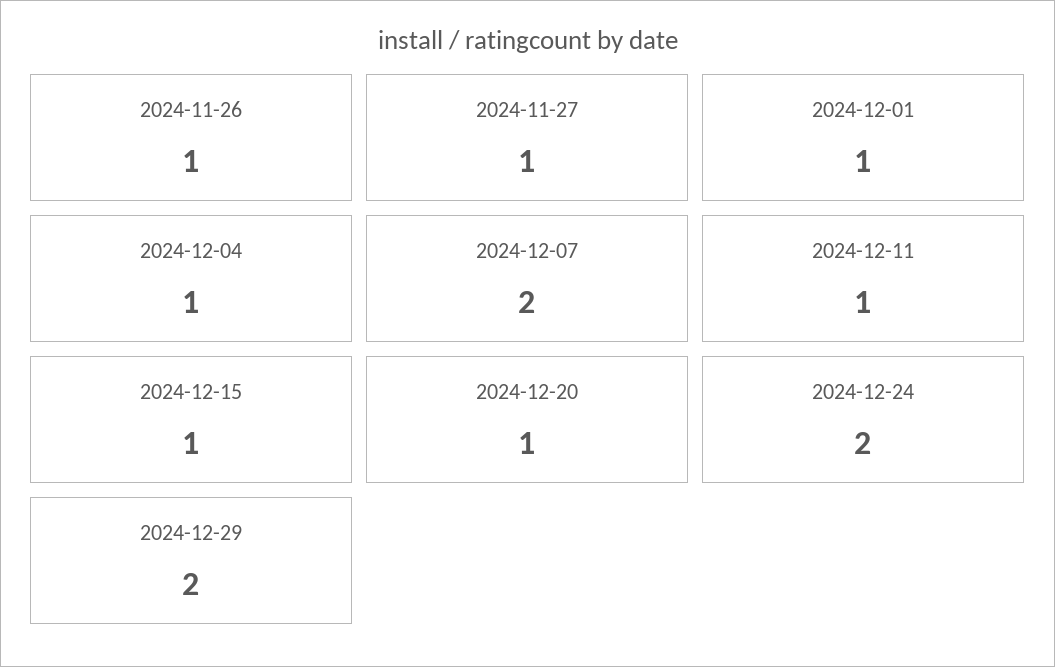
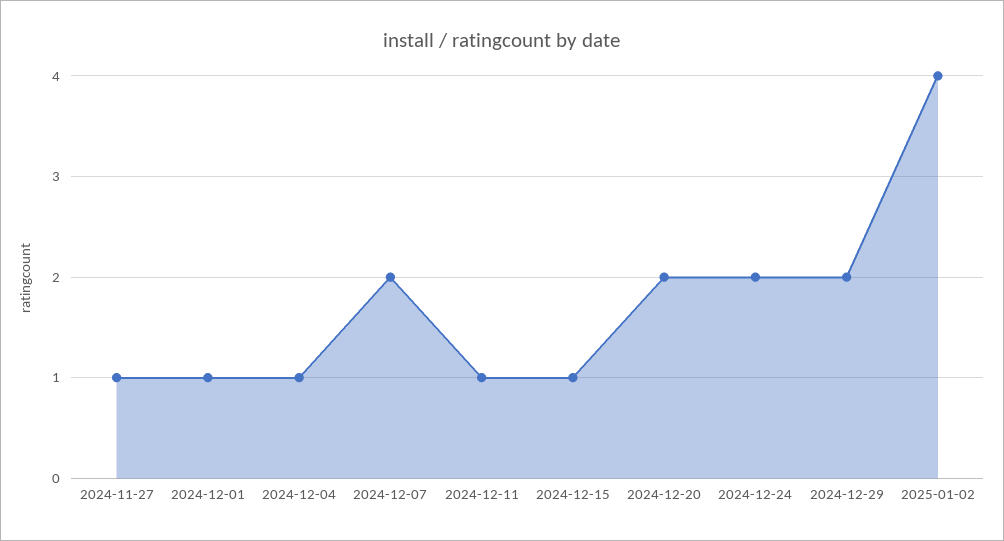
2024-11-26: 1 -> none
2024-12-20: 1 -> 2
2025-01-02: none -> 4

